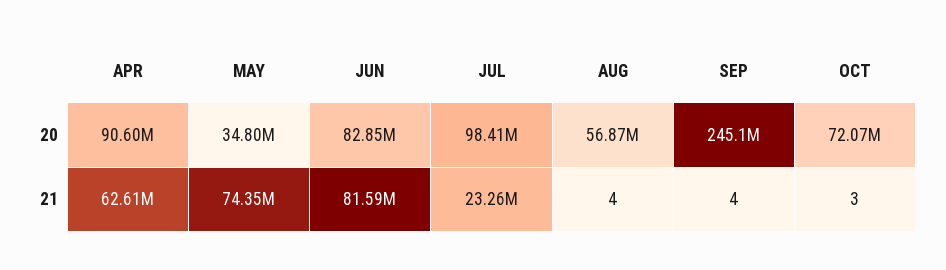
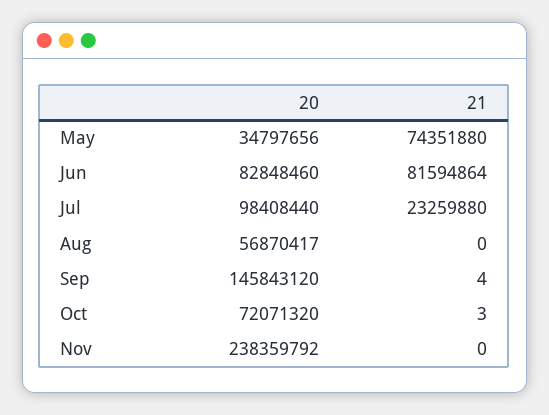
APR, 20: 90600000 -> none
SEP, 20: 245100000 -> 145843120
APR, 21: 62610000 -> none
AUG, 21: 4 -> 0
Nov, 20: none -> 238359792
Nov, 21: none -> 0

